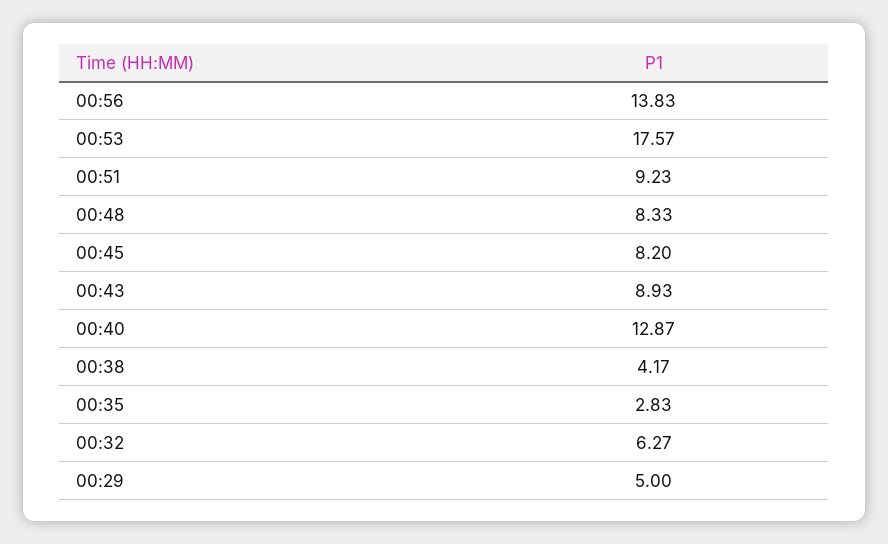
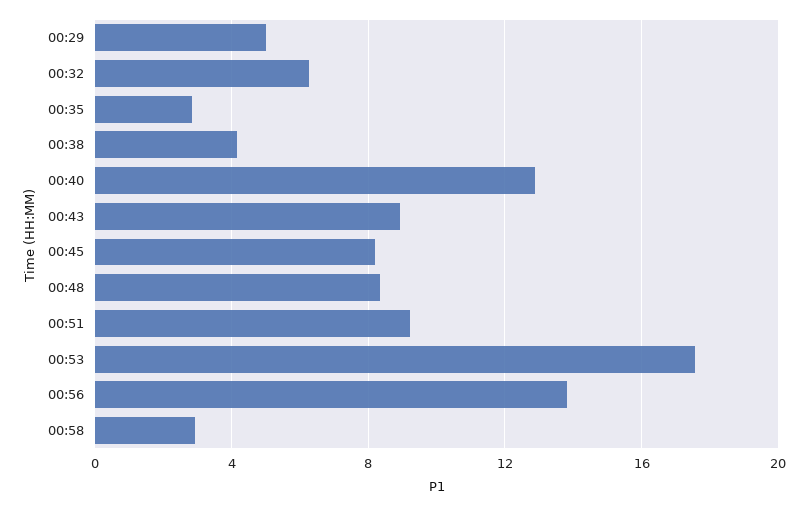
00:58: none -> 3

